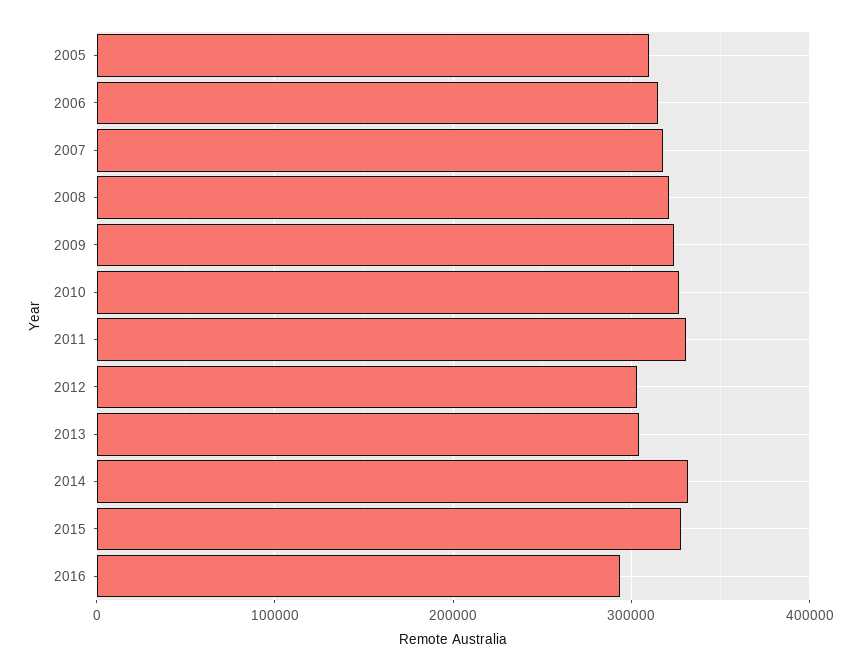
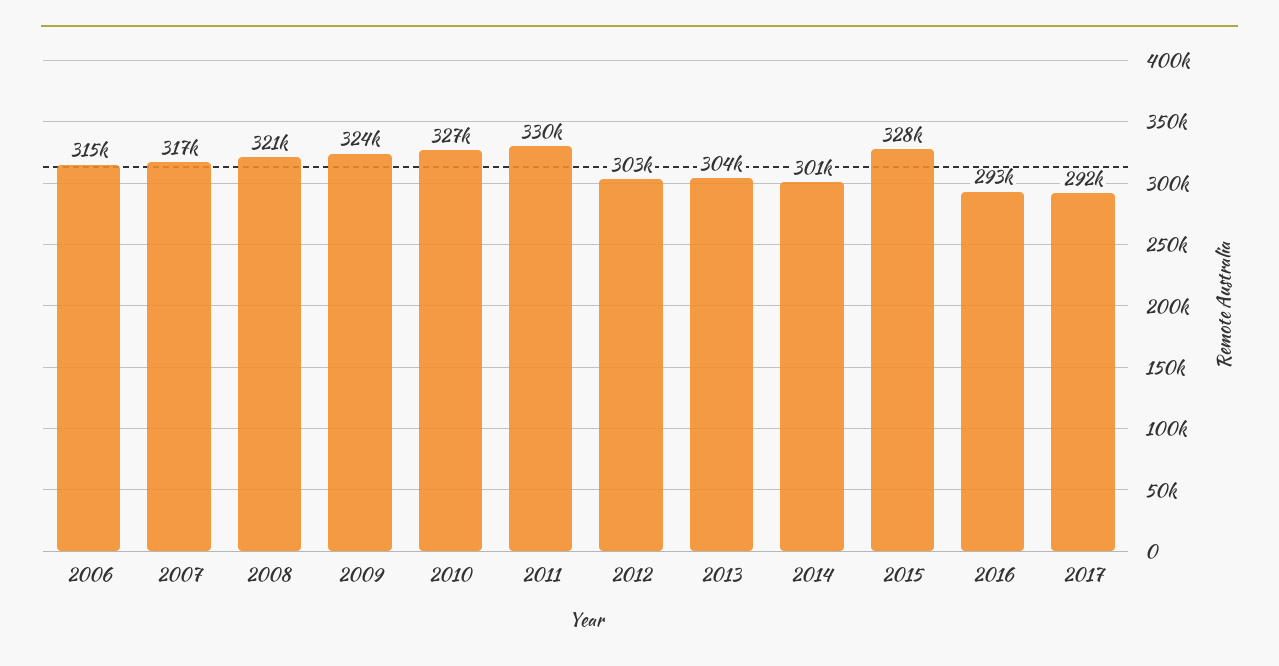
2005: 310000 -> none
2014: 330000 -> 301000
2017: none -> 292000

